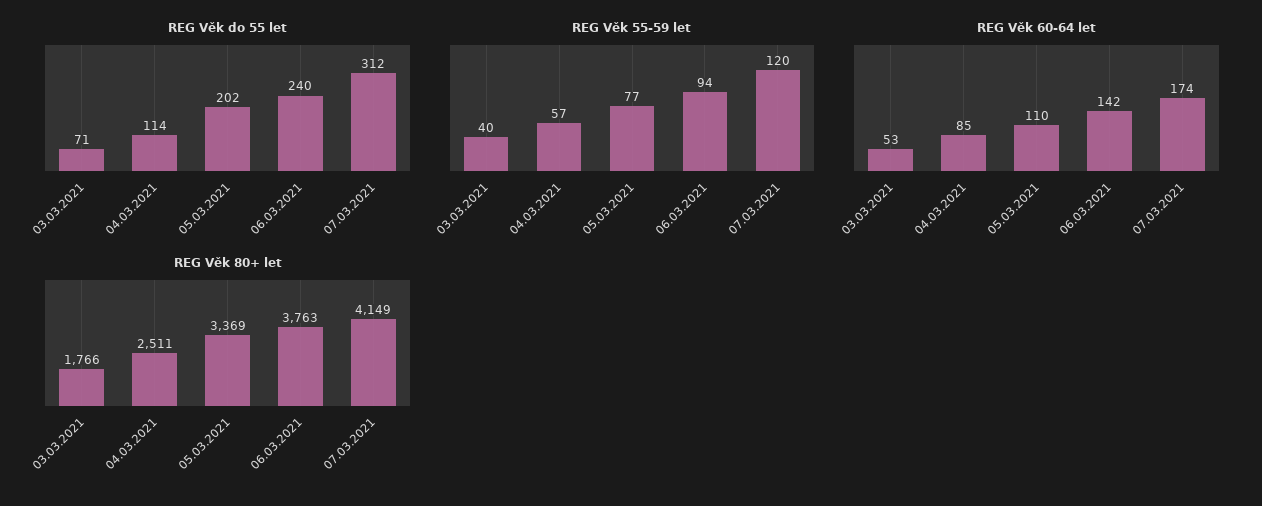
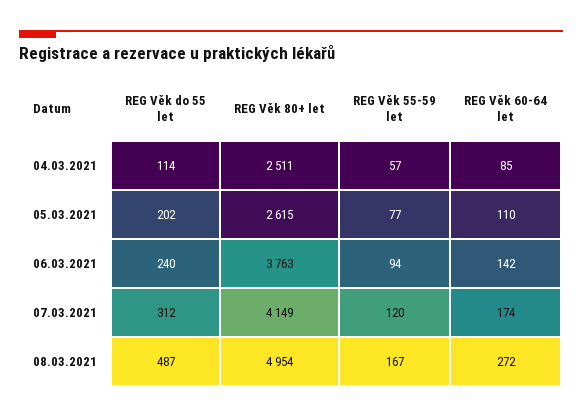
REG Věk do 55 let, 03.03.2021: 71 -> none
REG Věk 55-59 let, 03.03.2021: 40 -> none
REG Věk 60-64 let, 03.03.2021: 53 -> none
REG Věk 80+ let, 03.03.2021: 1766 -> none
REG Věk 80+ let, 05.03.2021: 3369 -> 2615
REG Věk do 55 let, 08.03.2021: none -> 487
REG Věk 80+ let, 08.03.2021: none -> 4954
REG Věk 55-59 let, 08.03.2021: none -> 167
REG Věk 60-64 let, 08.03.2021: none -> 272

